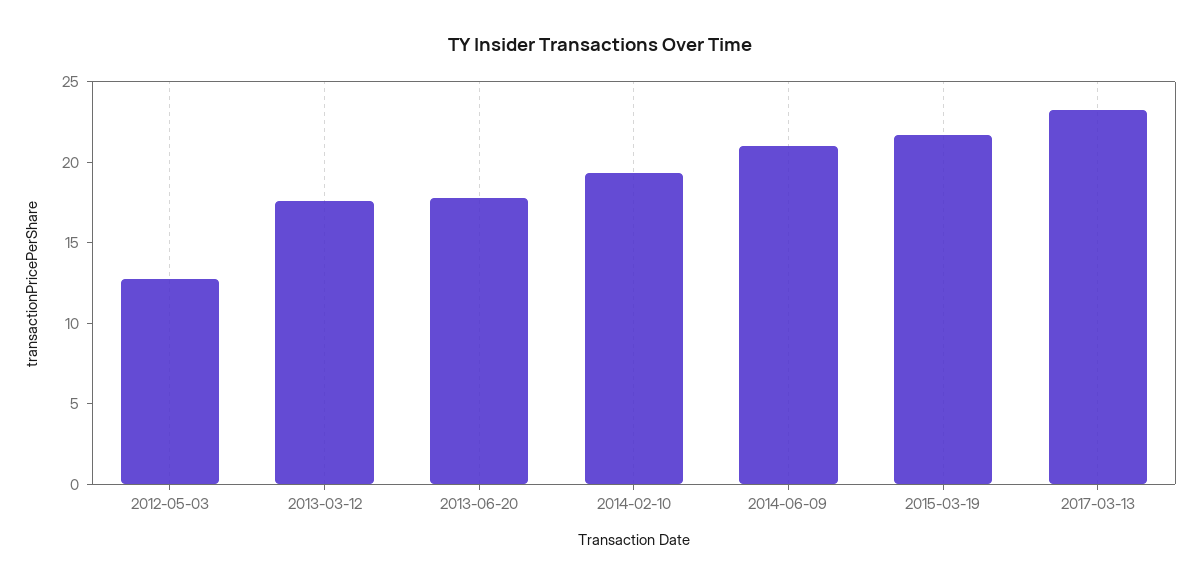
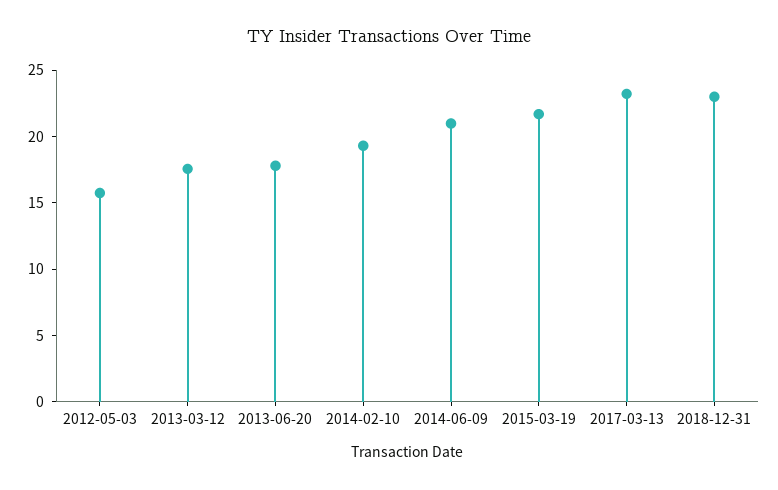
2012-05-03: 13 -> 16
2018-12-31: none -> 23

